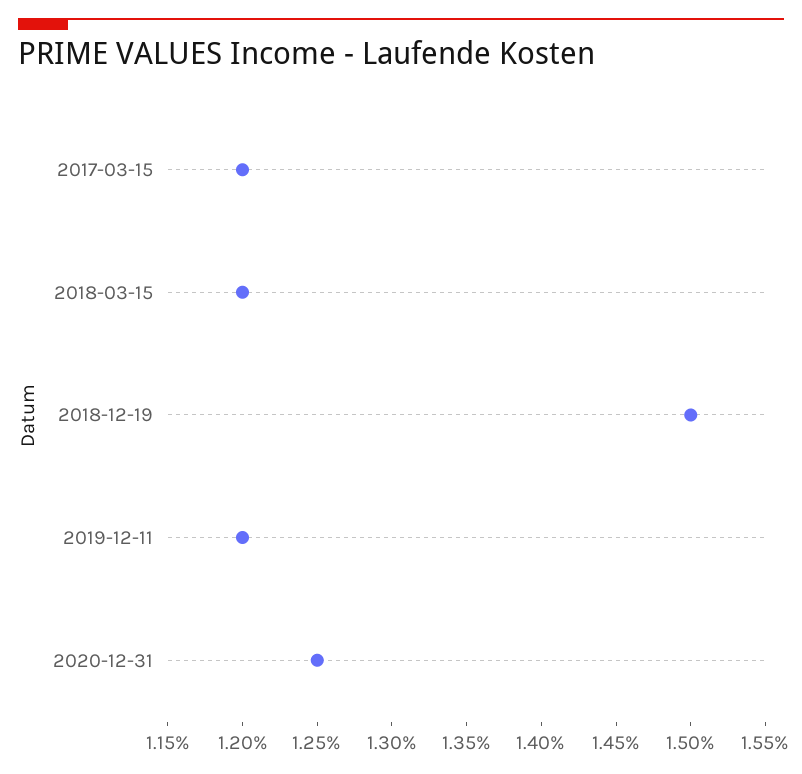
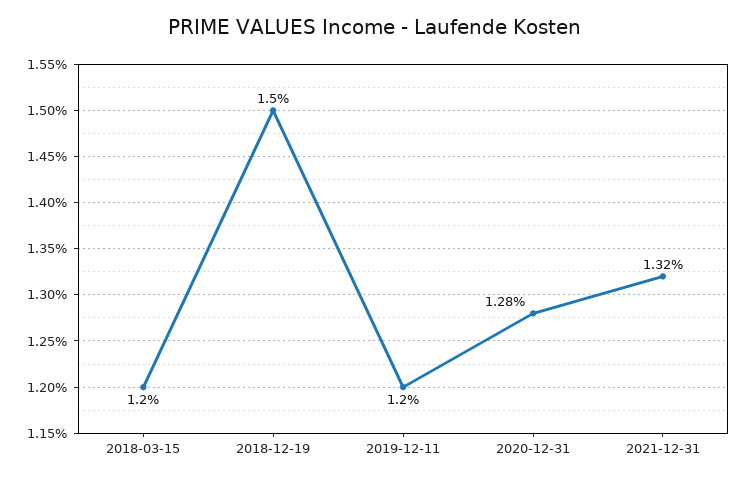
2017-03-15: 1.2 -> none
2020-12-31: 1.25 -> 1.28
2021-12-31: none -> 1.32

